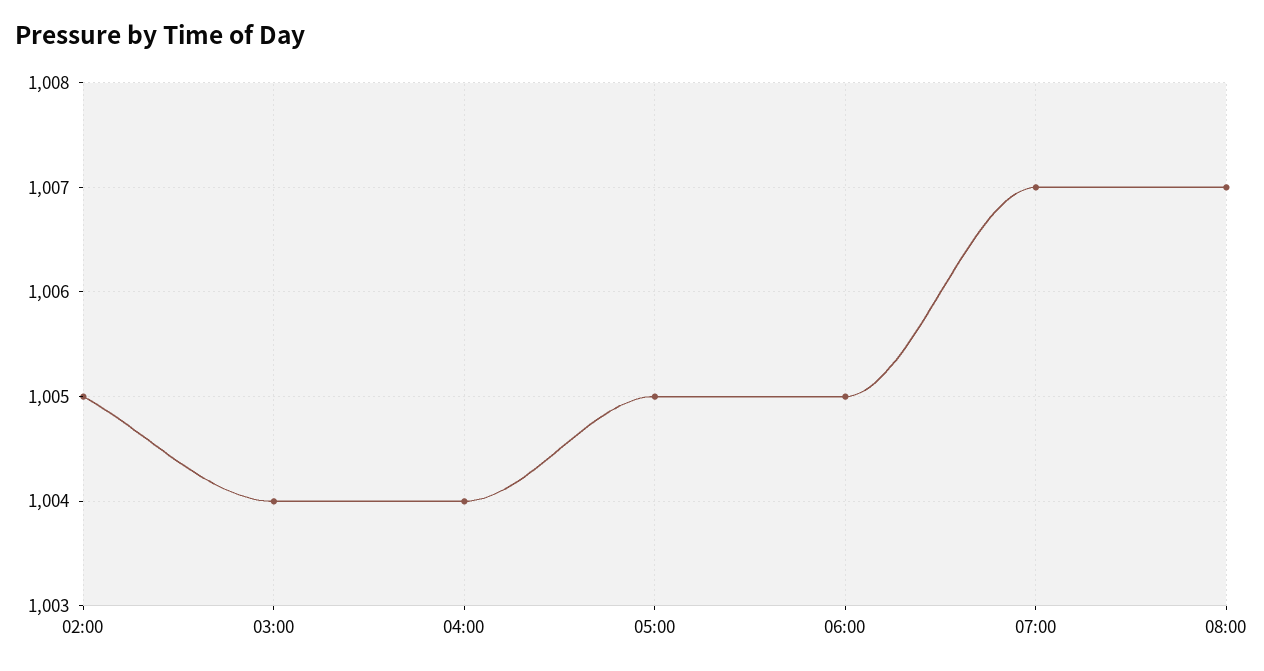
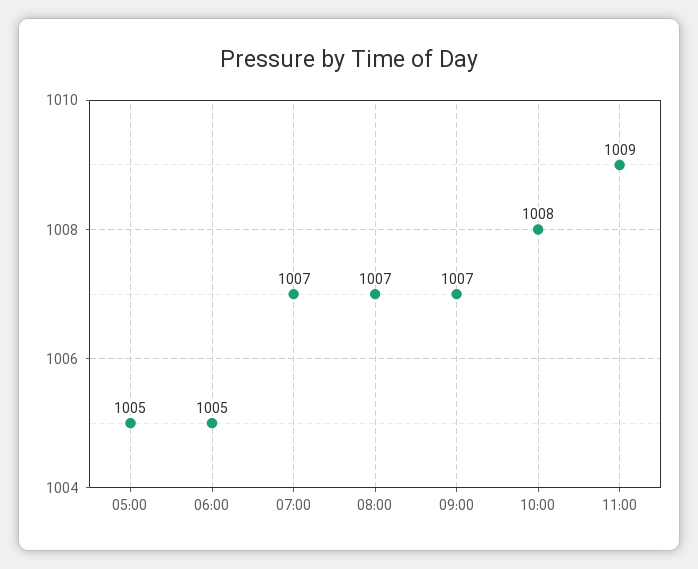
02:00: 1005 -> none
03:00: 1004 -> none
04:00: 1004 -> none
09:00: none -> 1007
10:00: none -> 1008
11:00: none -> 1009

